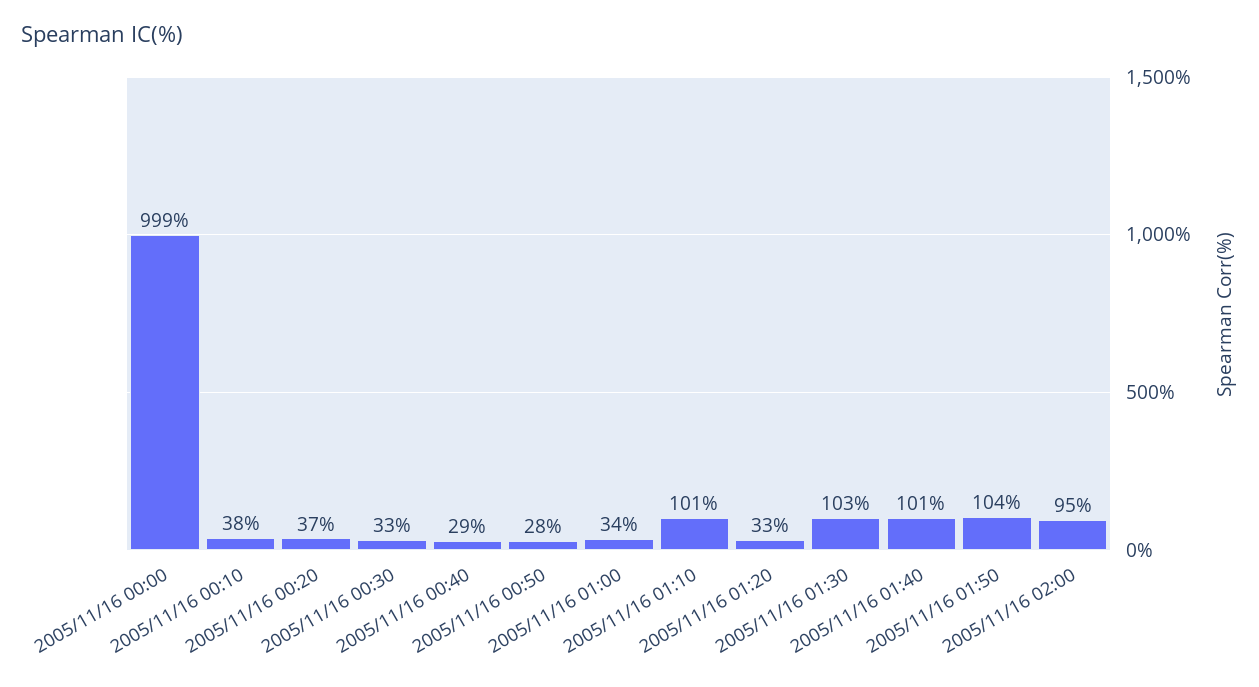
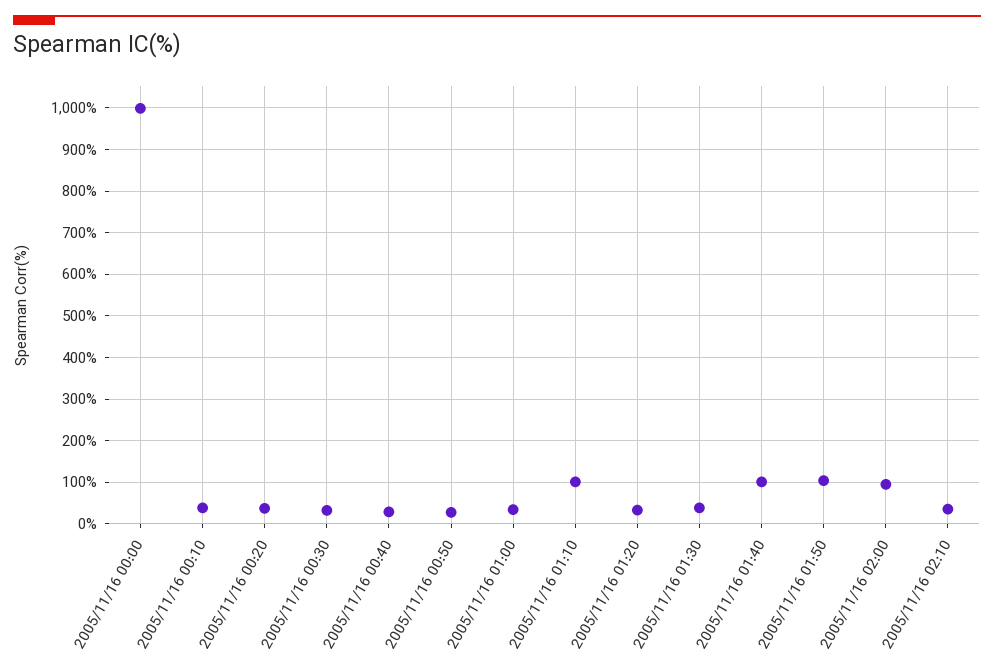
2005/11/16 01:30: 103 -> 40
2005/11/16 02:10: none -> 40

